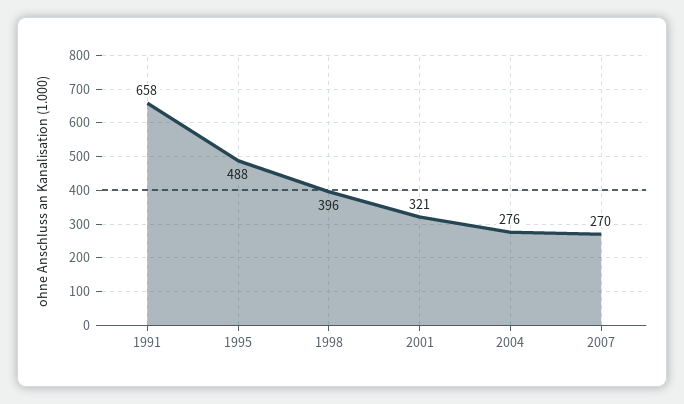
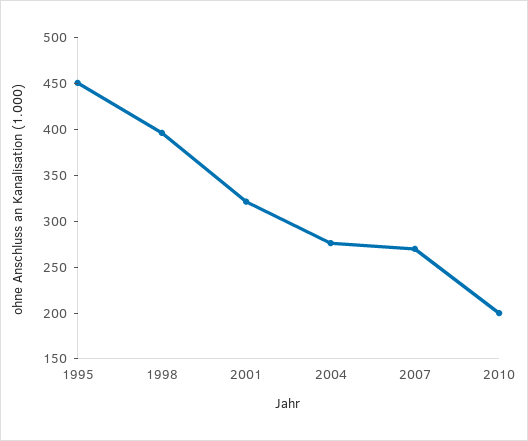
1991: 658 -> none
1995: 488 -> 450
2010: none -> 200

